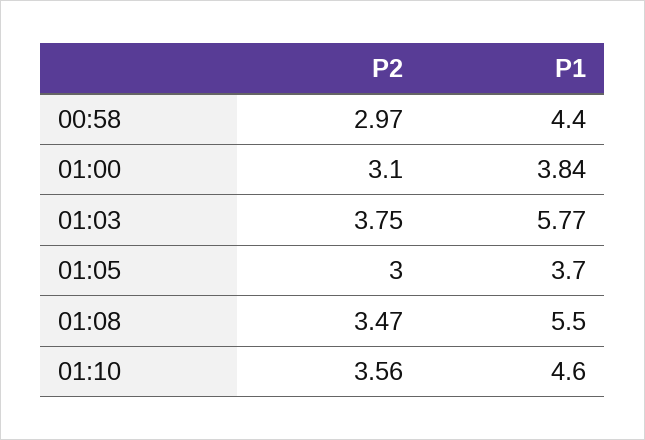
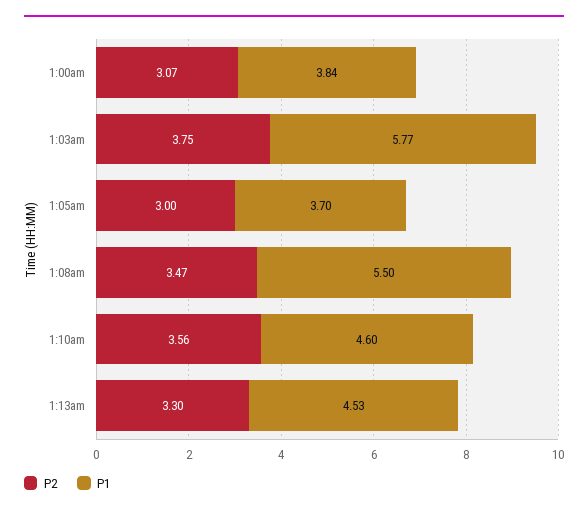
P2, 00:58: 2.97 -> none
P1, 00:58: 4.4 -> none
P2, 01:00: 3.1 -> 3.07
P2, 1:13am: none -> 3.3
P1, 1:13am: none -> 4.53

